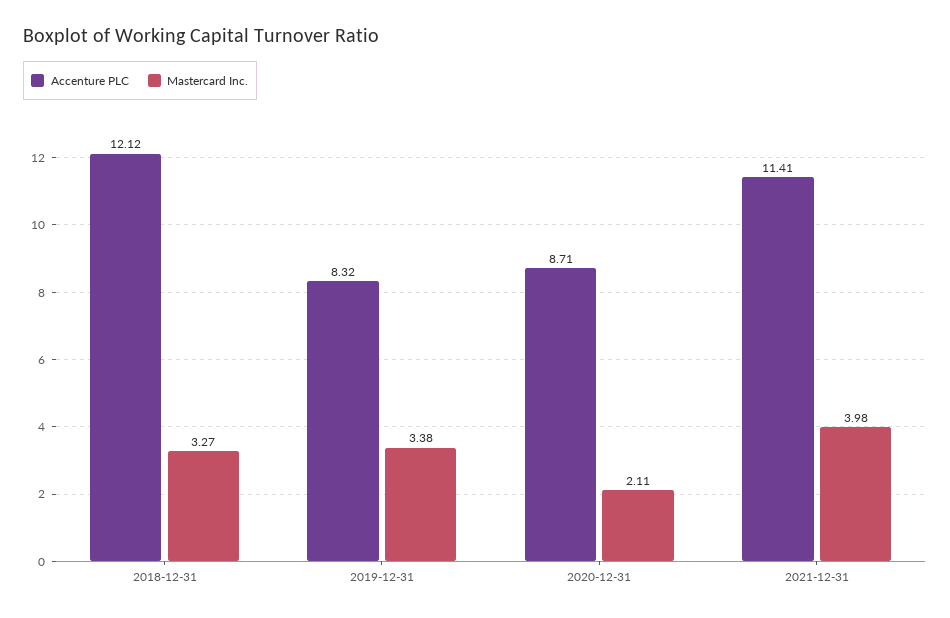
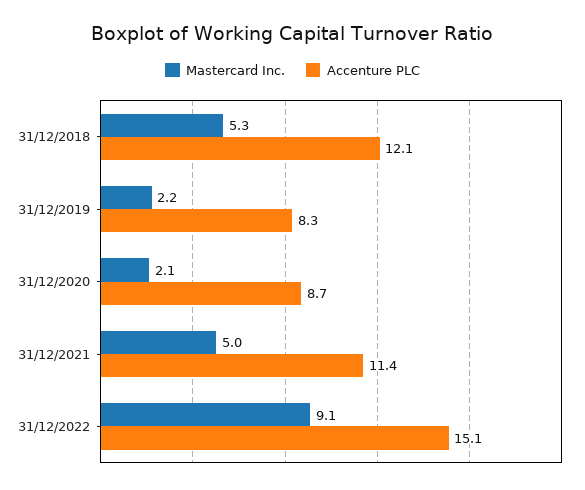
Mastercard Inc., 2018-12-31: 3.27 -> 5.3
Mastercard Inc., 2019-12-31: 3.38 -> 2.2
Mastercard Inc., 2021-12-31: 3.98 -> 5
Mastercard Inc., 31/12/2022: none -> 9.1
Accenture PLC, 31/12/2022: none -> 15.1

